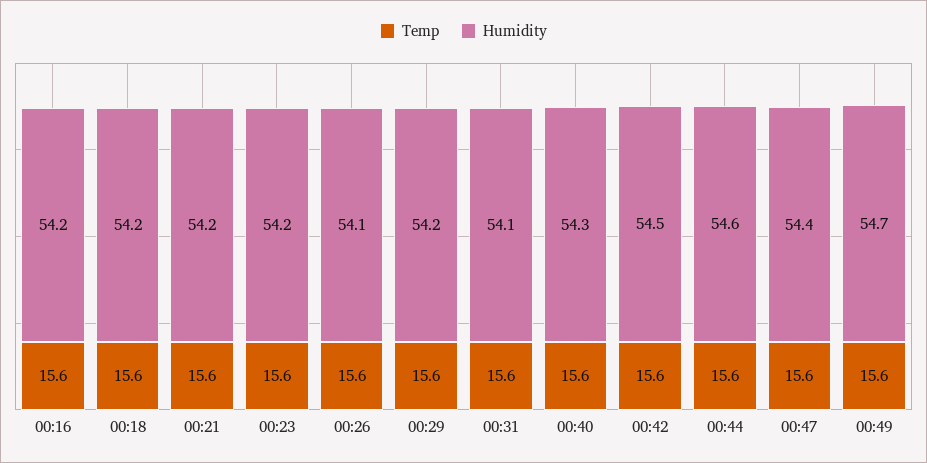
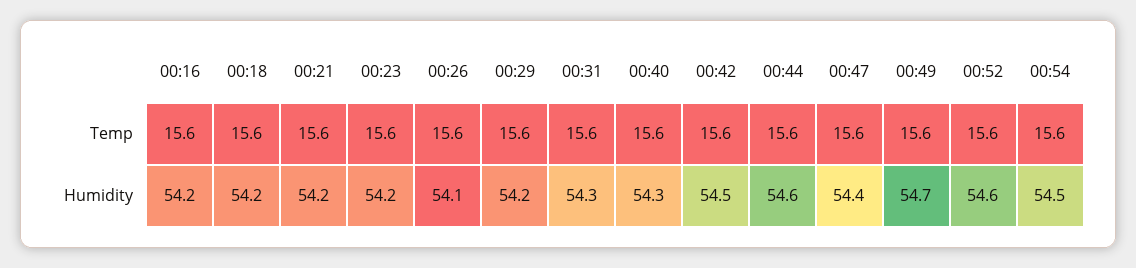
Humidity, 00:31: 54.1 -> 54.3
Temp, 00:52: none -> 15.6
Temp, 00:54: none -> 15.6
Humidity, 00:52: none -> 54.6
Humidity, 00:54: none -> 54.5

